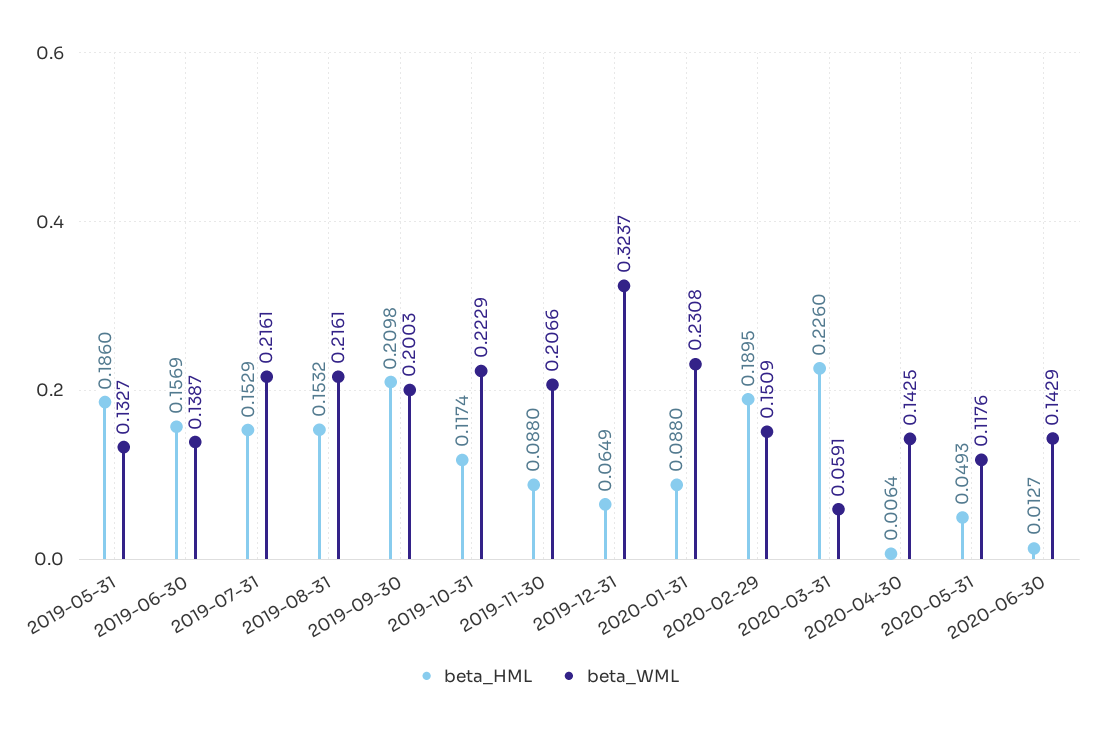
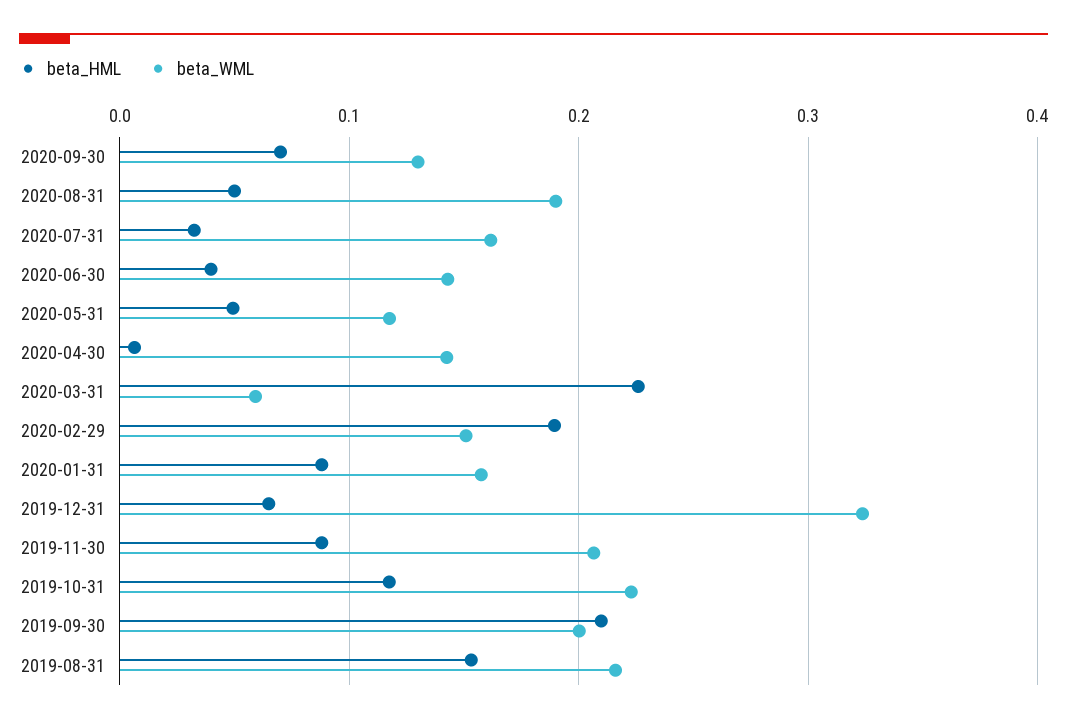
beta_HML, 2019-05-31: 0.186 -> none
beta_WML, 2019-05-31: 0.1327 -> none
beta_HML, 2019-06-30: 0.1569 -> none
beta_WML, 2019-06-30: 0.1387 -> none
beta_HML, 2019-07-31: 0.1529 -> none
beta_WML, 2019-07-31: 0.2161 -> none
beta_WML, 2020-01-31: 0.2308 -> 0.16
beta_HML, 2020-06-30: 0.0127 -> 0.04
beta_HML, 2020-09-30: none -> 0.07
beta_WML, 2020-09-30: none -> 0.13
beta_HML, 2020-08-31: none -> 0.05
beta_WML, 2020-08-31: none -> 0.19
beta_HML, 2020-07-31: none -> 0.03
beta_WML, 2020-07-31: none -> 0.16

